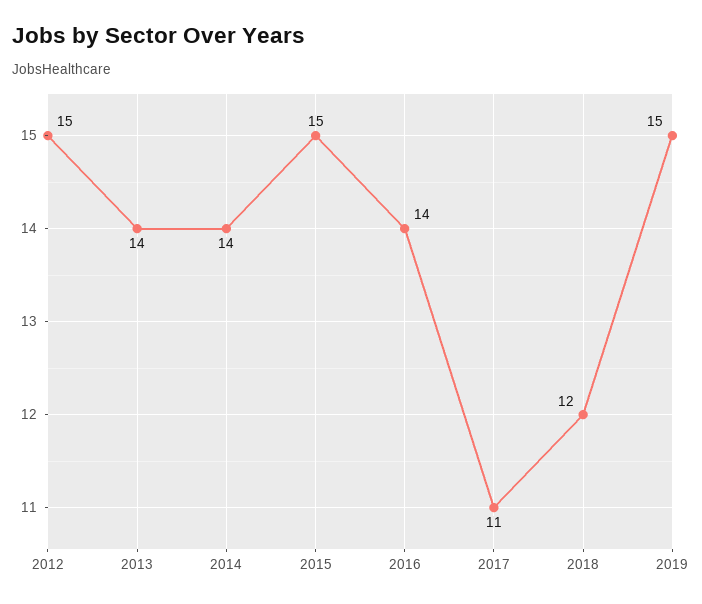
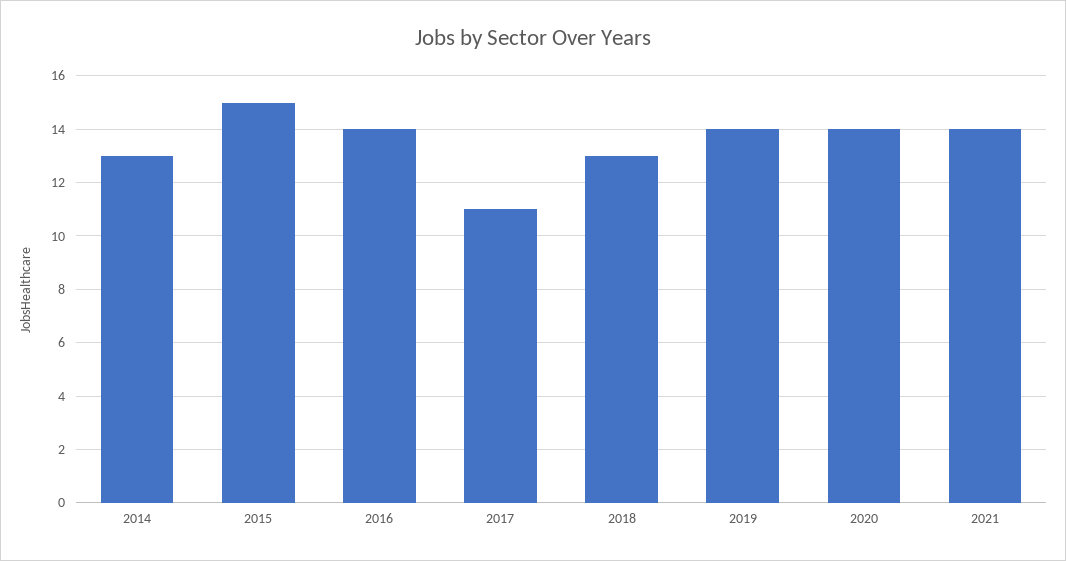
2012: 15 -> none
2013: 14 -> none
2014: 14 -> 13
2018: 12 -> 13
2019: 15 -> 14
2020: none -> 14
2021: none -> 14

